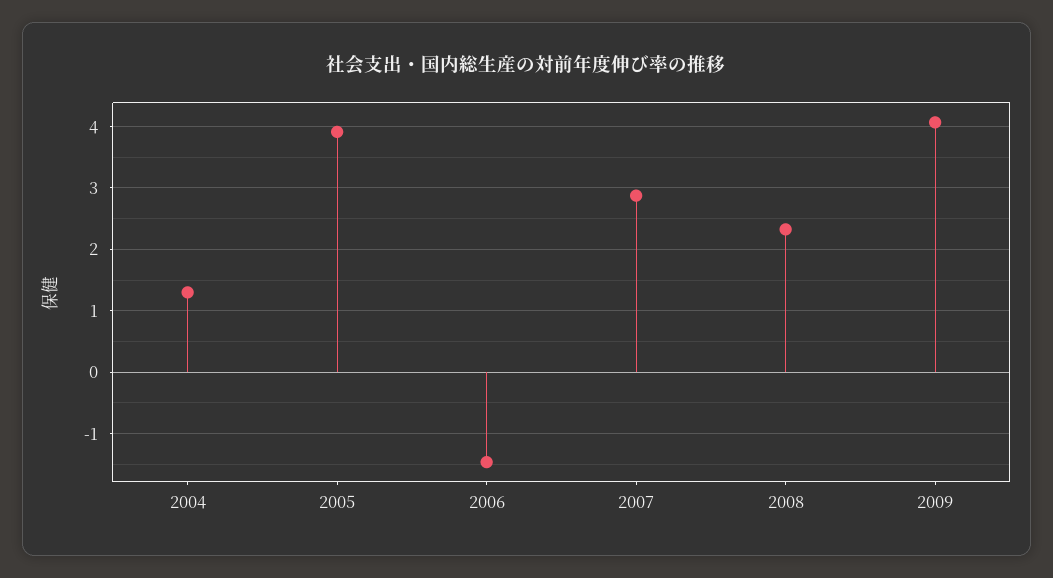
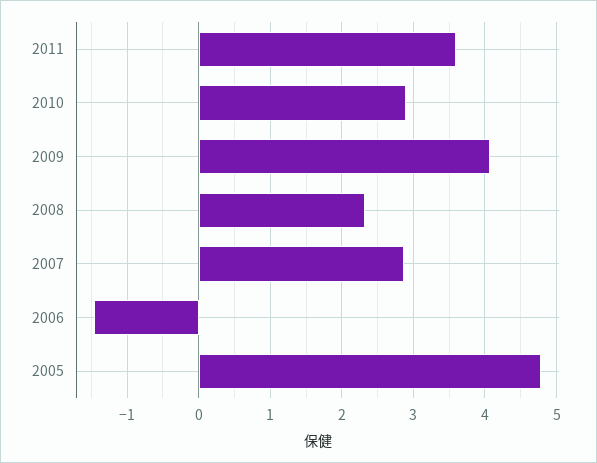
2004: 1.3 -> none
2005: 3.9 -> 4.8
2011: none -> 3.6
2010: none -> 2.9

